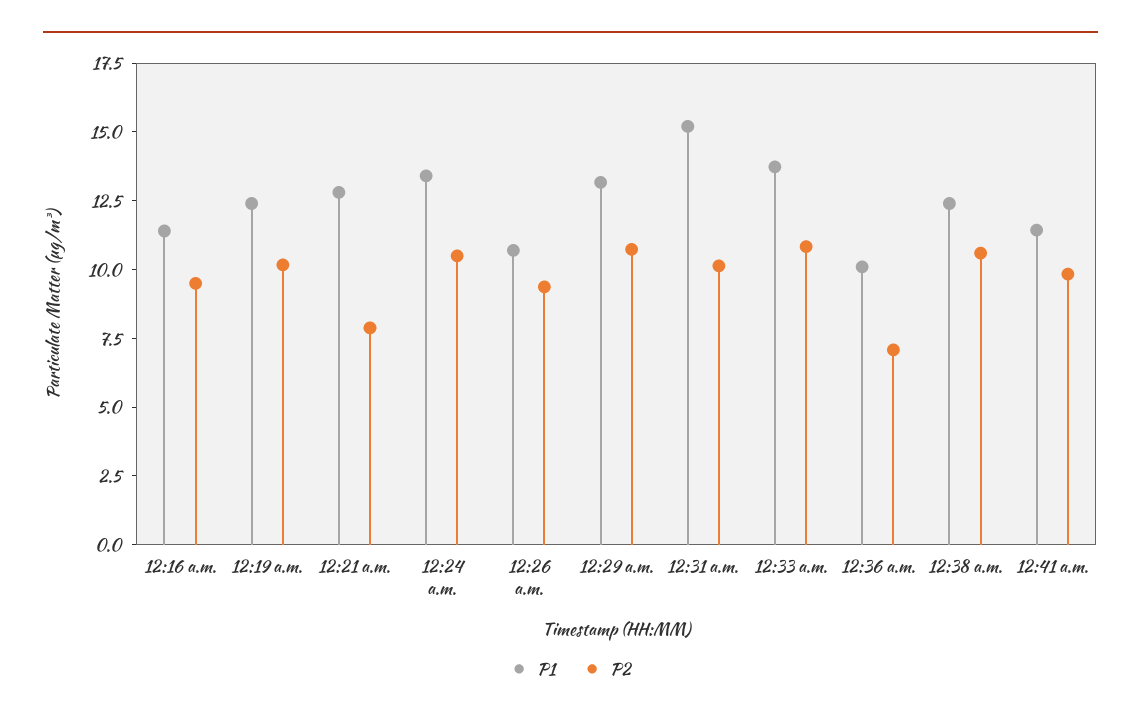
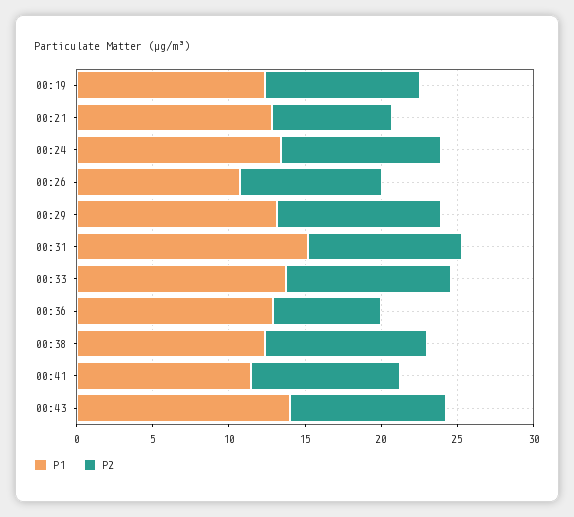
P1, 12:16 a.m.: 11.5 -> none
P2, 12:16 a.m.: 9.5 -> none
P1, 12:36 a.m.: 10 -> 13
P1, 00:43: none -> 14
P2, 00:43: none -> 10

